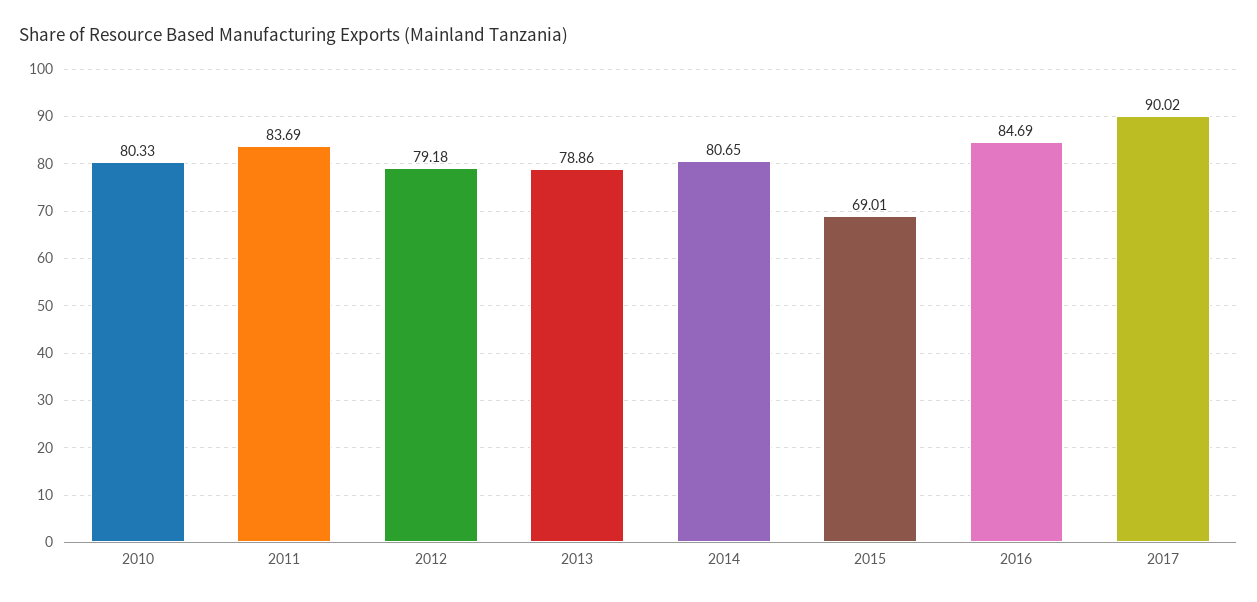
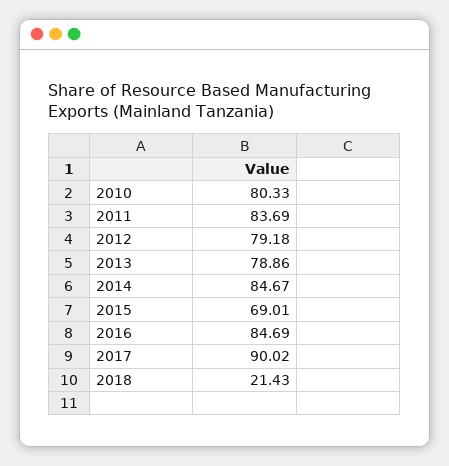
2014: 80.65 -> 84.67
2018: none -> 21.43

